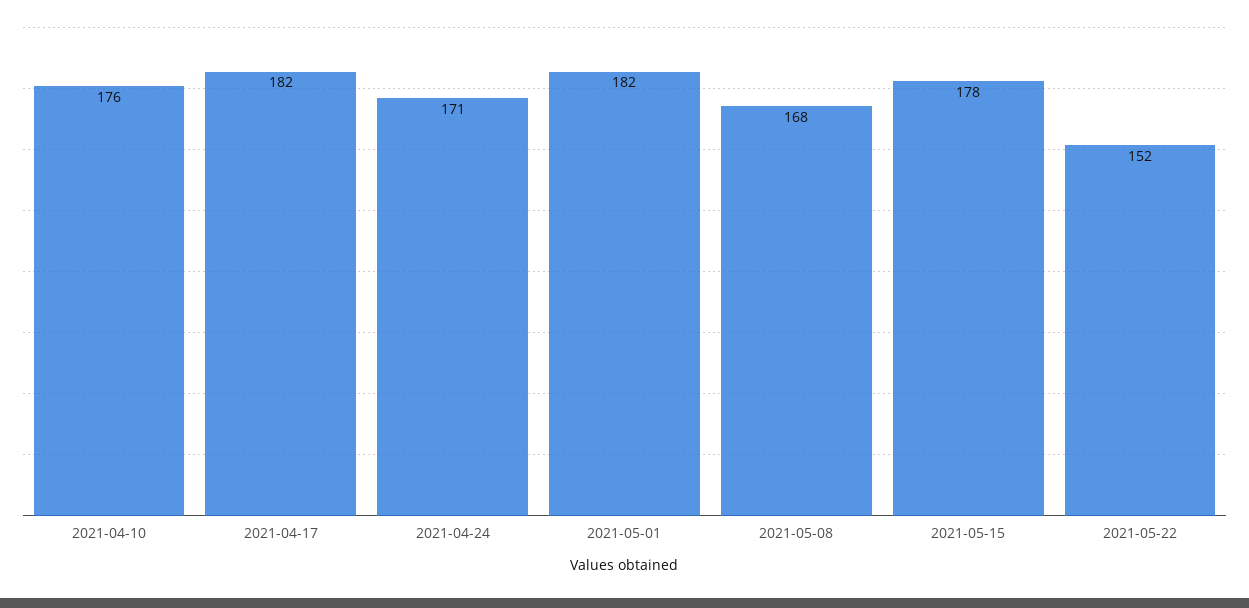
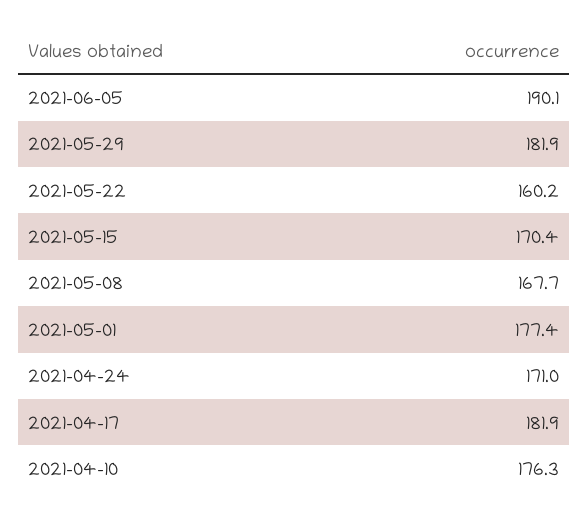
2021-05-01: 182 -> 177.4
2021-05-15: 178 -> 170.4
2021-05-22: 152 -> 160.2
2021-06-05: none -> 190.1
2021-05-29: none -> 181.9

